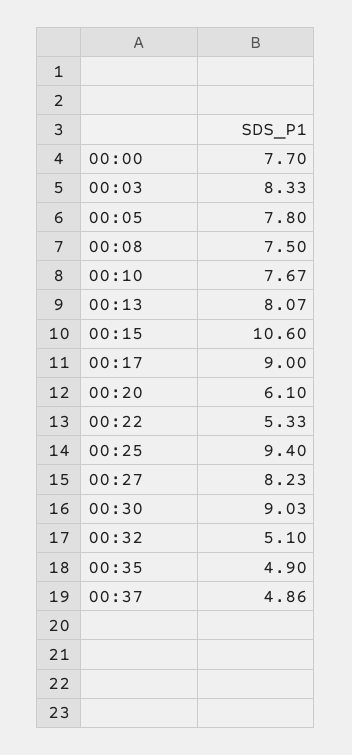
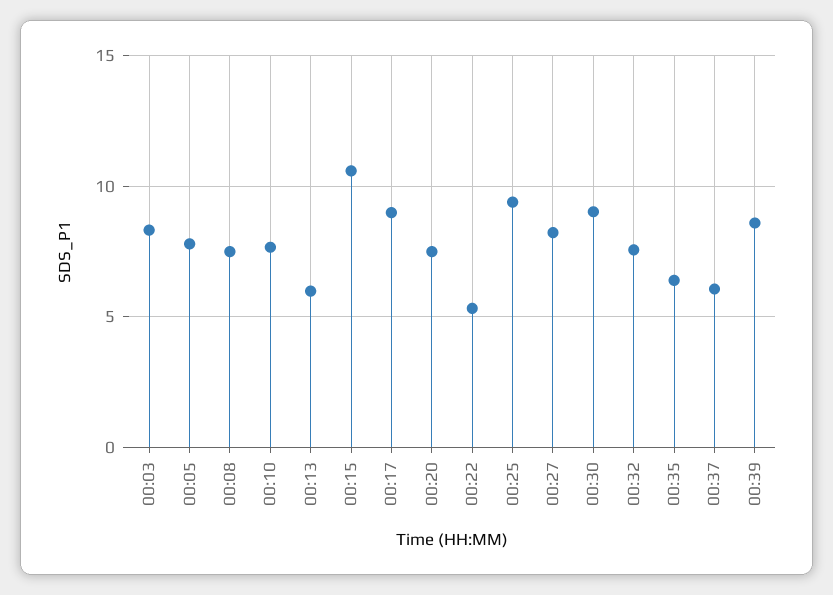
00:00: 7.7 -> none
00:13: 8.07 -> 6
00:20: 6.1 -> 7.5
00:32: 5.1 -> 7.5
00:35: 4.9 -> 6.5
00:37: 4.86 -> 6
00:39: none -> 8.5

